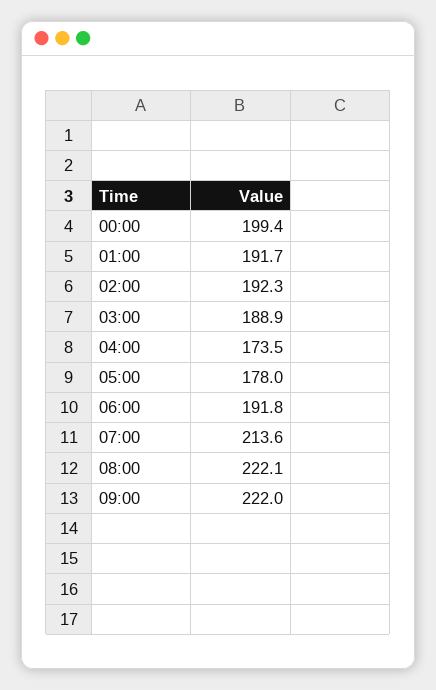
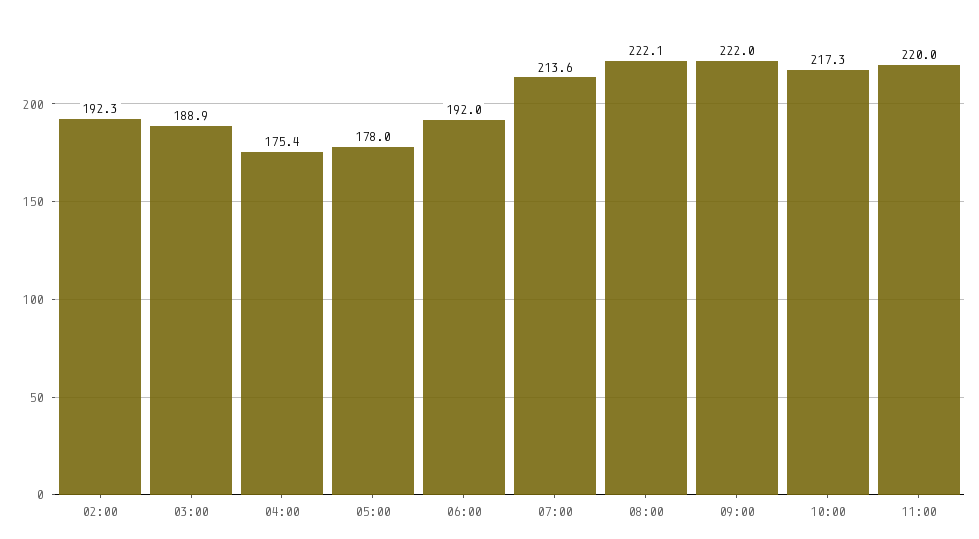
00:00: 199.4 -> none
01:00: 191.7 -> none
04:00: 173.5 -> 175.4
06:00: 191.8 -> 192
10:00: none -> 217.3
11:00: none -> 220

